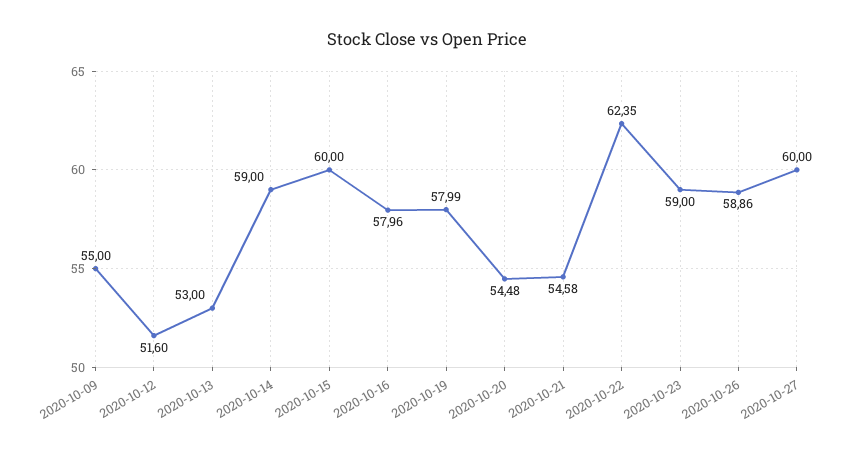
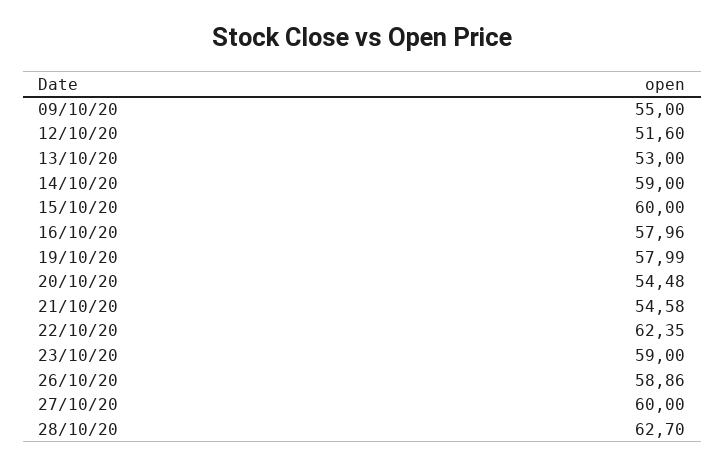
28/10/20: none -> 62.7

